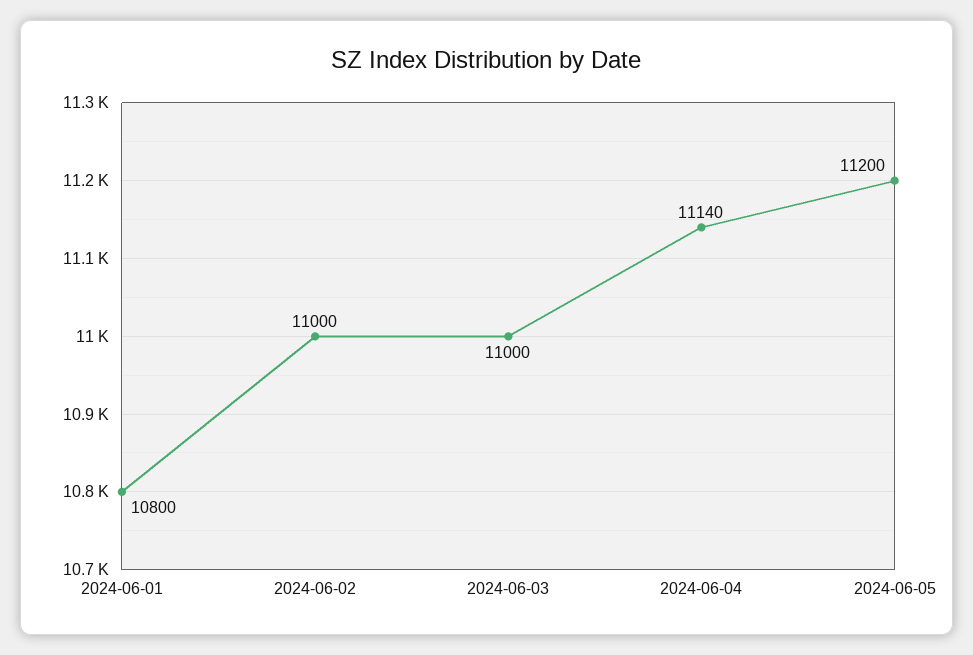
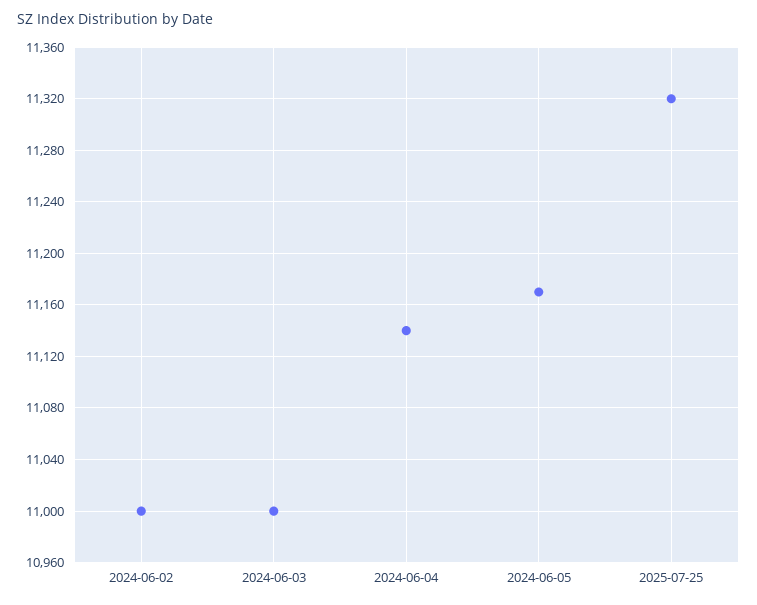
2024-06-01: 10800 -> none
2024-06-05: 11200 -> 11170
2025-07-25: none -> 11320

